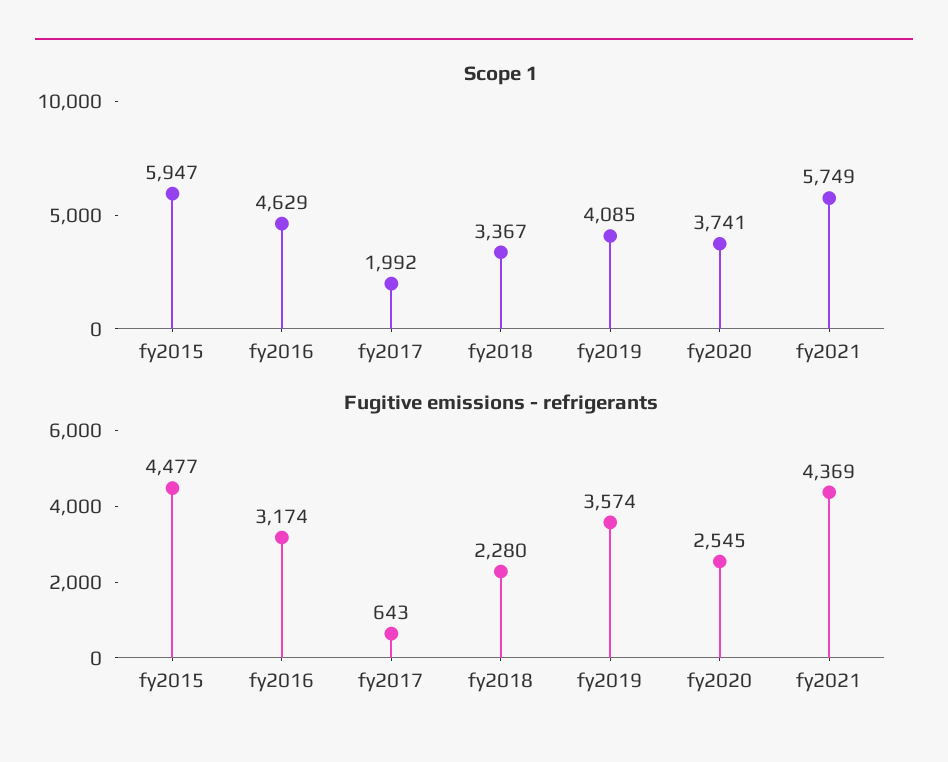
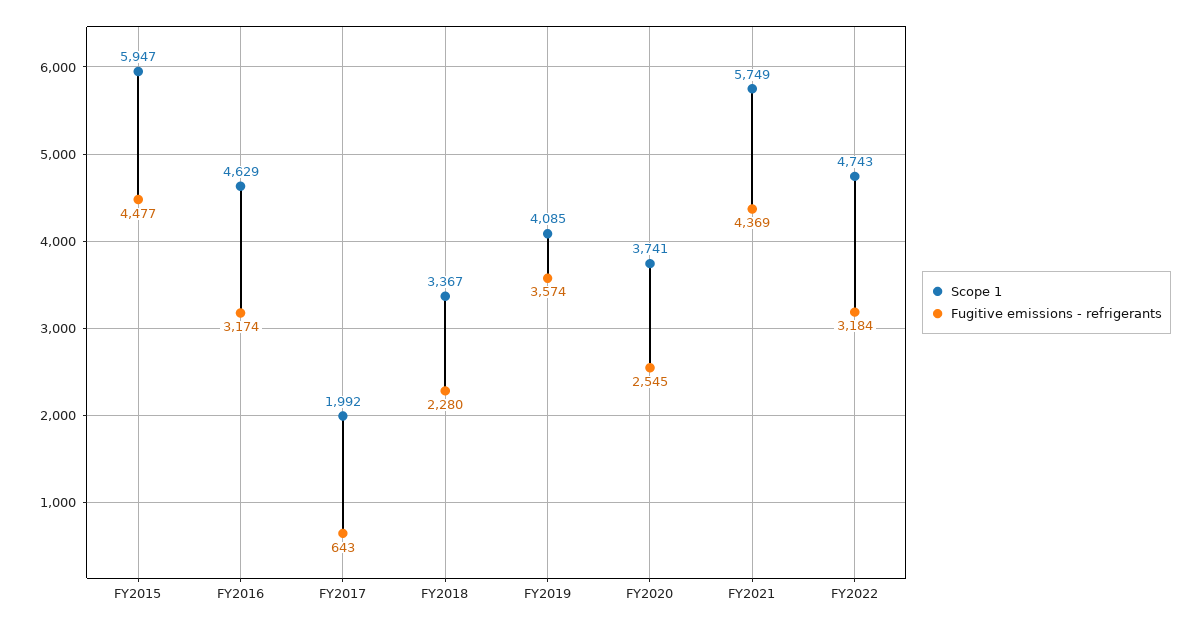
Scope 1, FY2022: none -> 4743
Fugitive emissions - refrigerants, FY2022: none -> 3184

